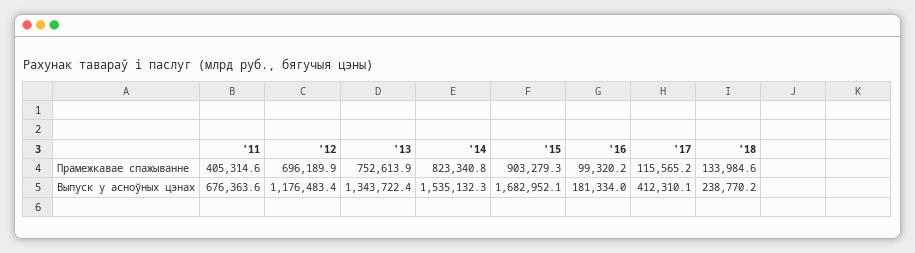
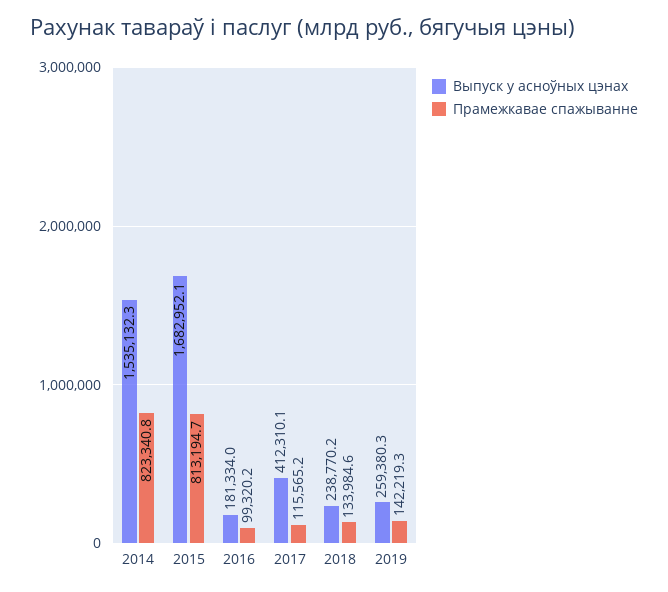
Прамежкавае спажыванне, '11: 405314.6 -> none
Прамежкавае спажыванне, '12: 696189.9 -> none
Прамежкавае спажыванне, '13: 752613.9 -> none
Прамежкавае спажыванне, '15: 903279.3 -> 813194.7
Выпуск у асноўных цэнах, '11: 676363.6 -> none
Выпуск у асноўных цэнах, '12: 1176483.4 -> none
Выпуск у асноўных цэнах, '13: 1343722.4 -> none
Выпуск у асноўных цэнах, 2019: none -> 259380.3
Прамежкавае спажыванне, 2019: none -> 142219.3

